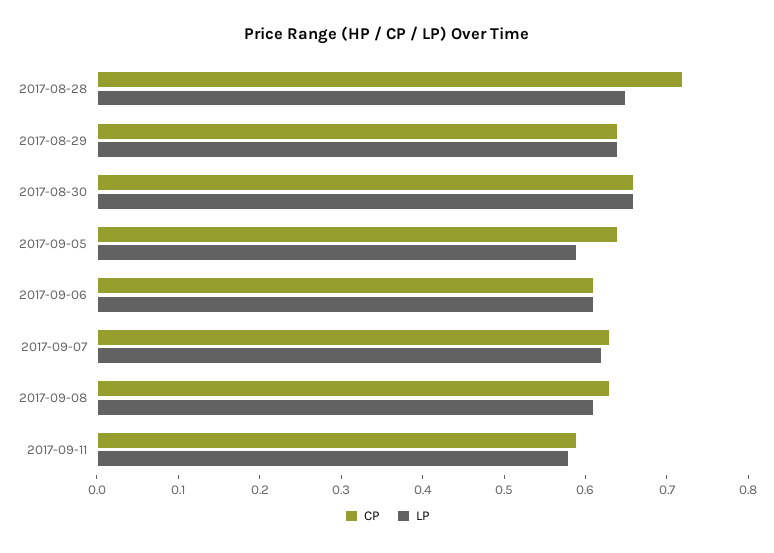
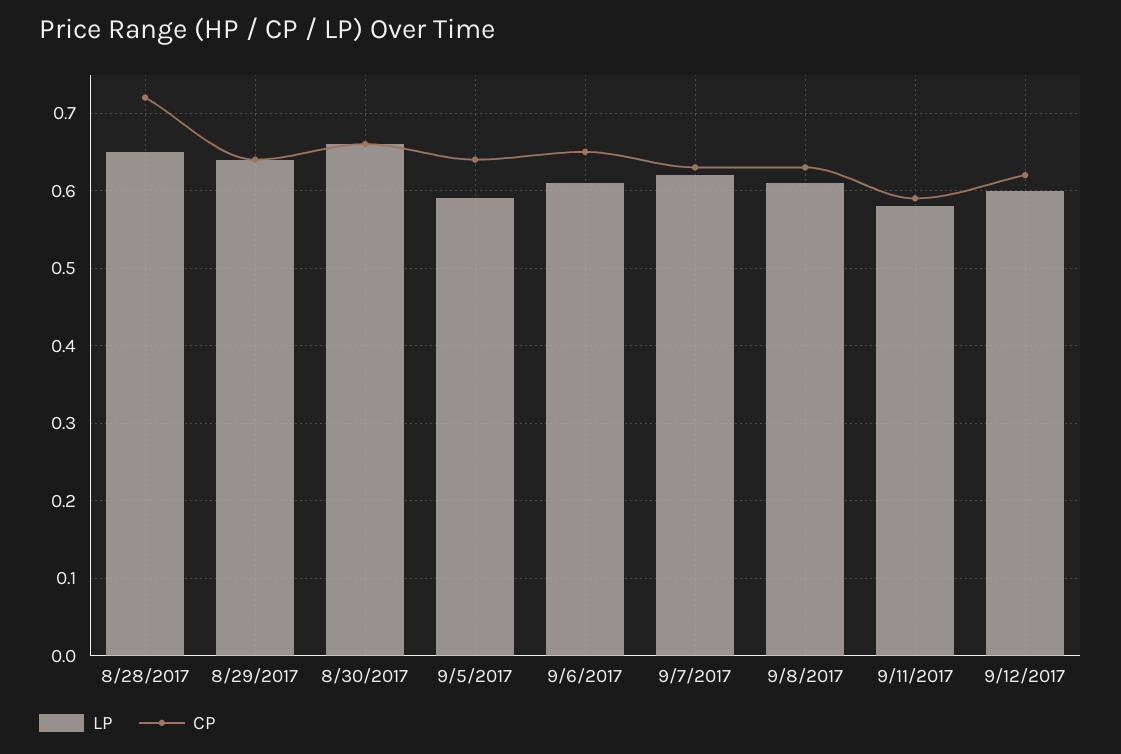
CP, 2017-09-06: 0.61 -> 0.65
LP, 9/12/2017: none -> 0.6
CP, 9/12/2017: none -> 0.62

